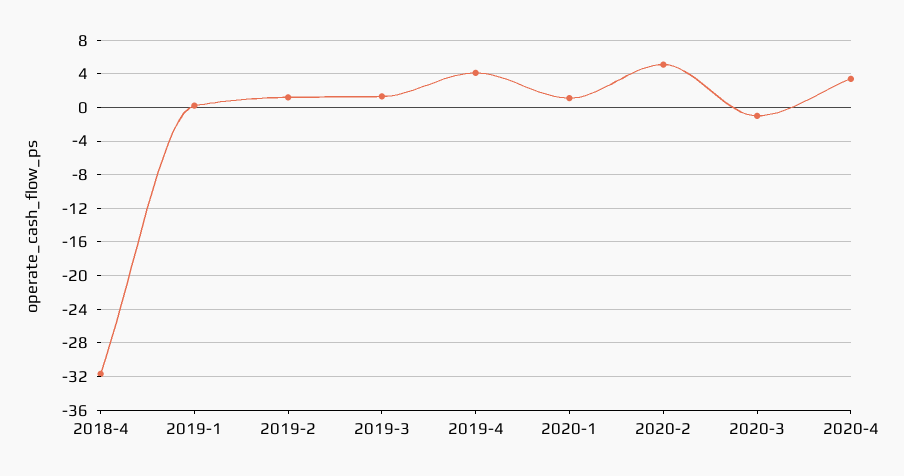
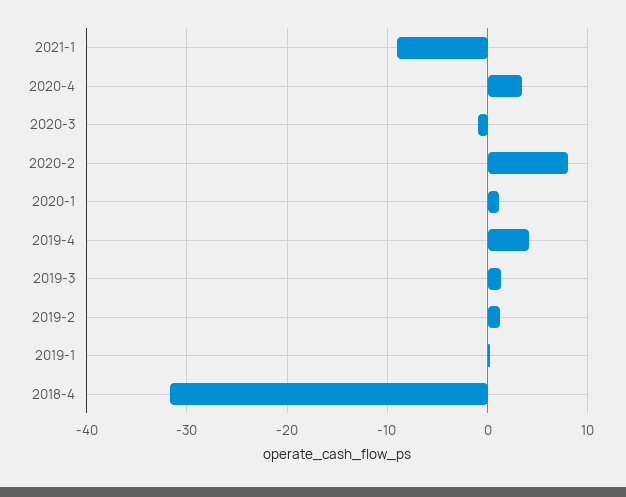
2020-2: 5 -> 8
2021-1: none -> -9

